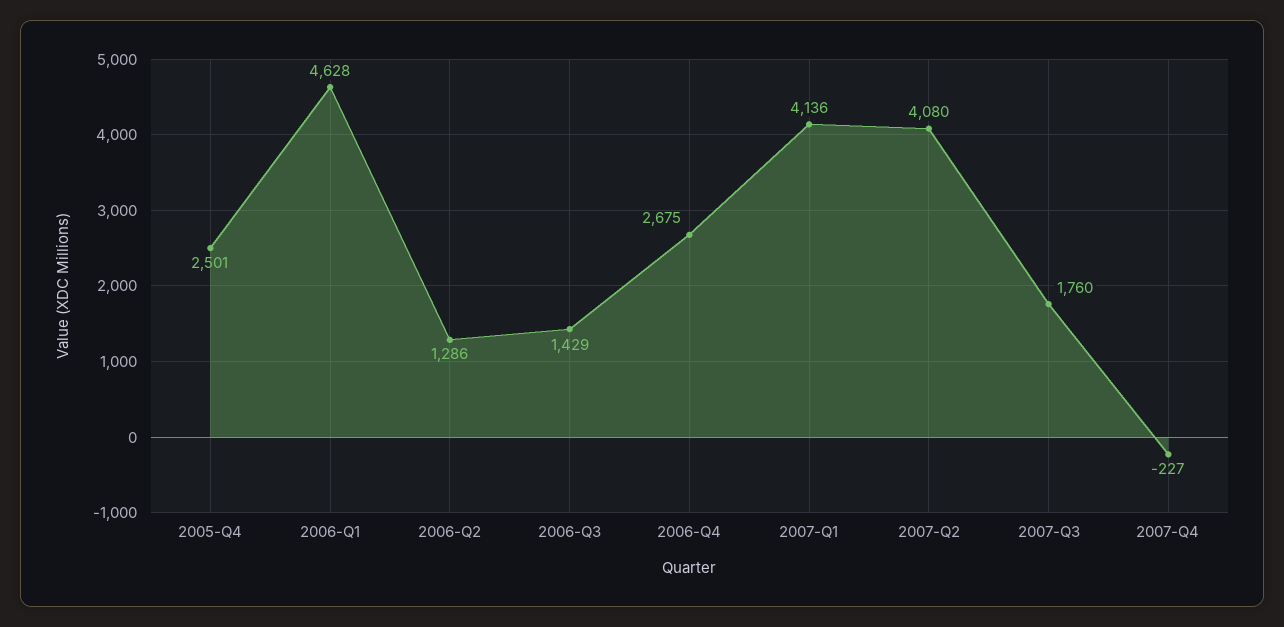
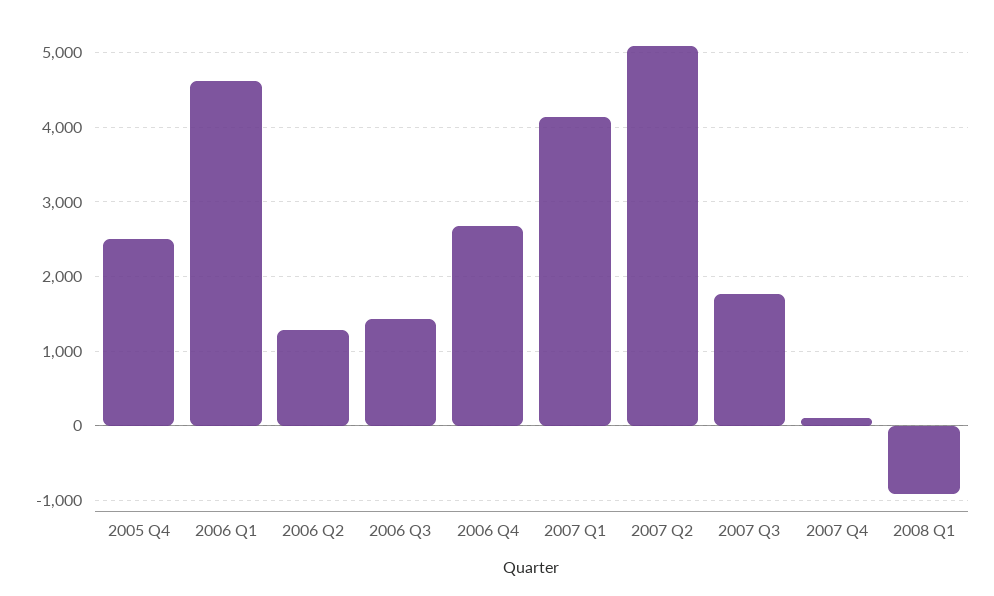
2007-Q2: 4080 -> 5100
2007-Q4: -227 -> 100
2008 Q1: none -> -900

